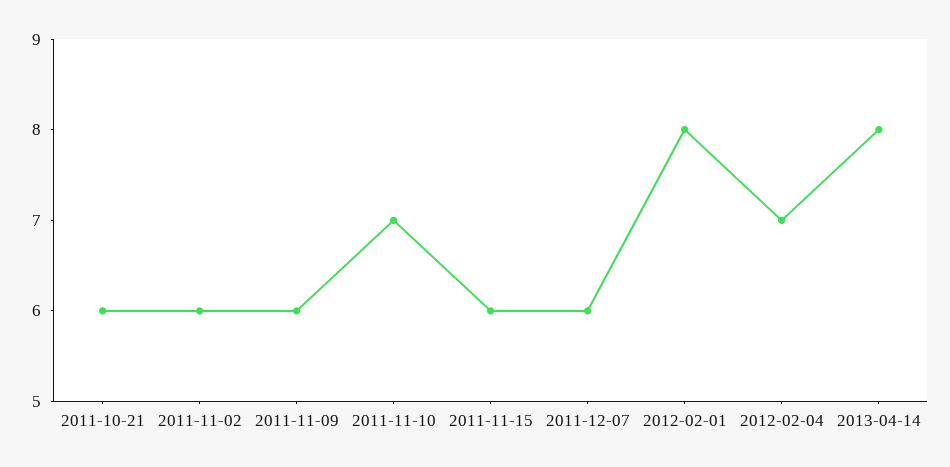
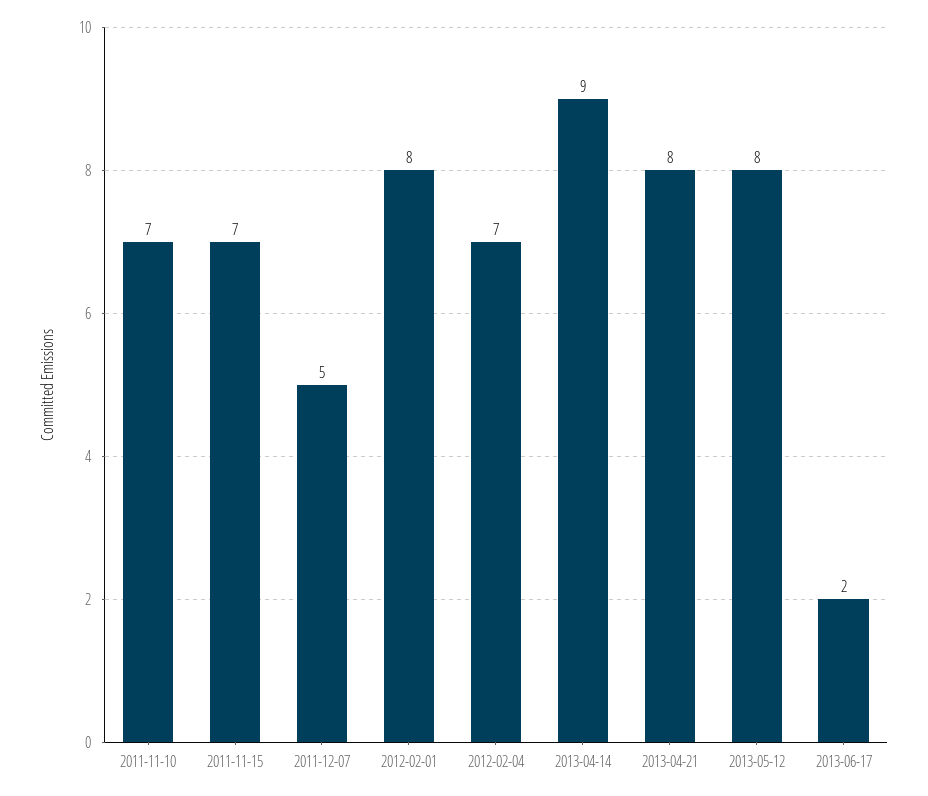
2011-10-21: 6 -> none
2011-11-02: 6 -> none
2011-11-09: 6 -> none
2011-11-15: 6 -> 7
2011-12-07: 6 -> 5
2013-04-14: 8 -> 9
2013-04-21: none -> 8
2013-05-12: none -> 8
2013-06-17: none -> 2

